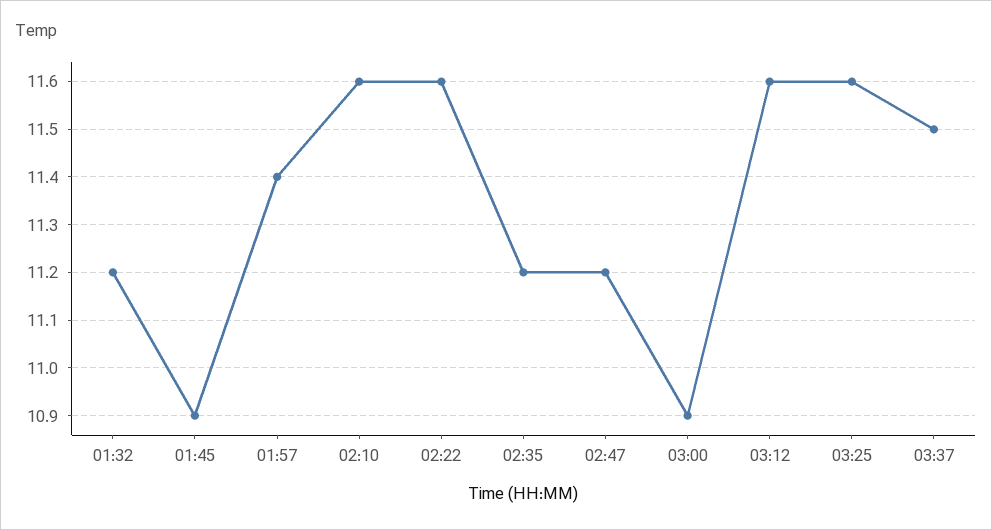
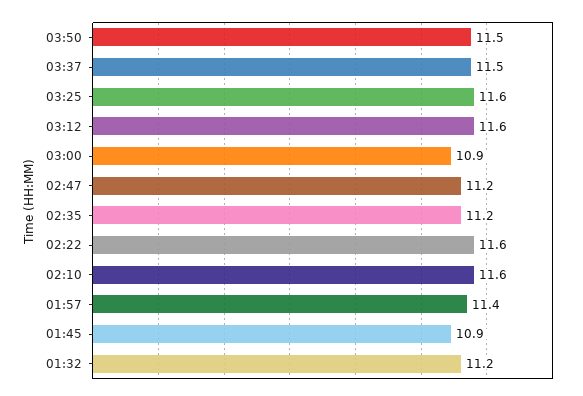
03:50: none -> 11.5

